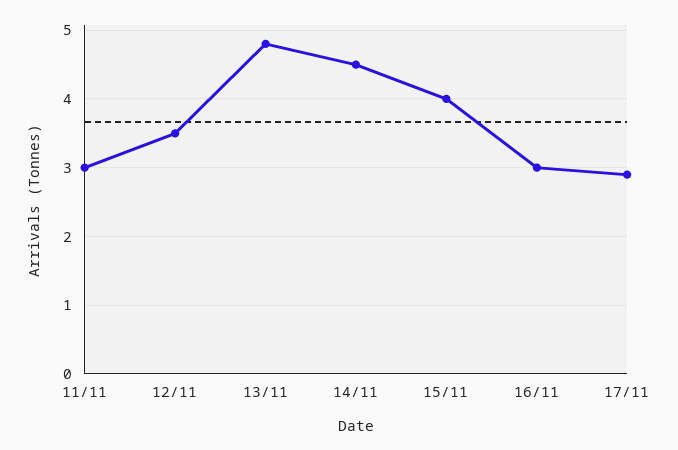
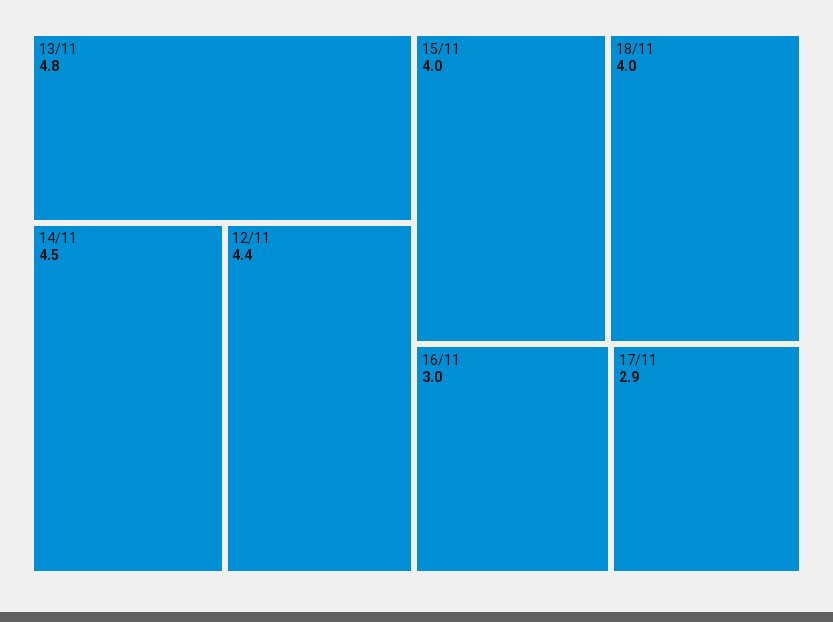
11/11: 3 -> none
12/11: 3.5 -> 4.4
18/11: none -> 4

